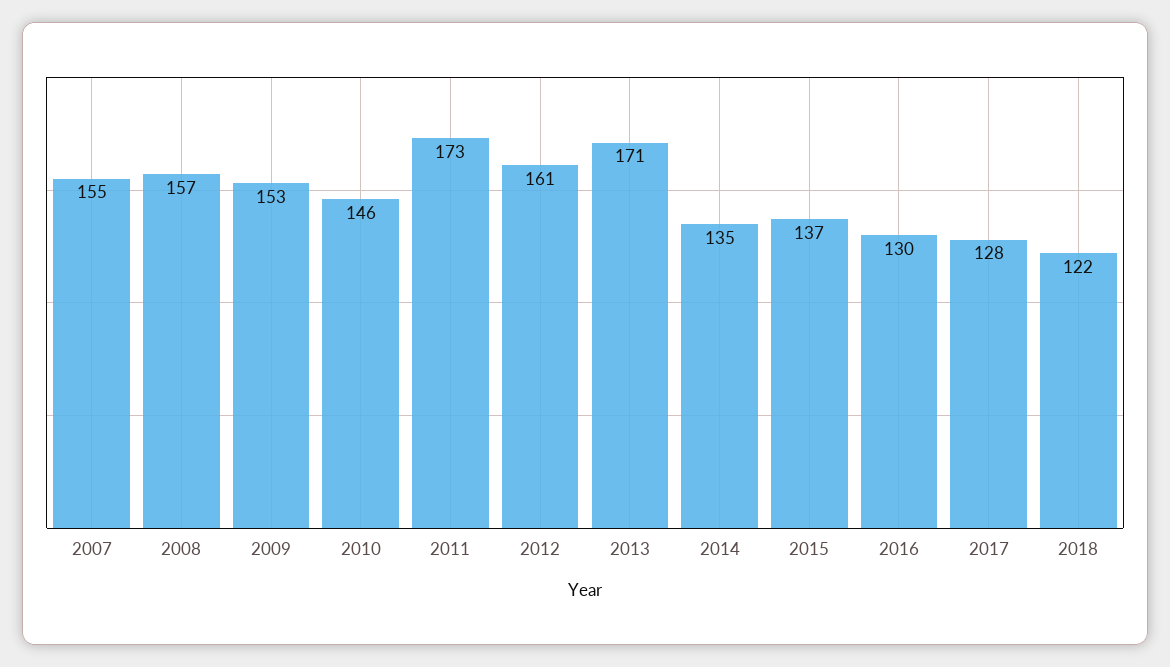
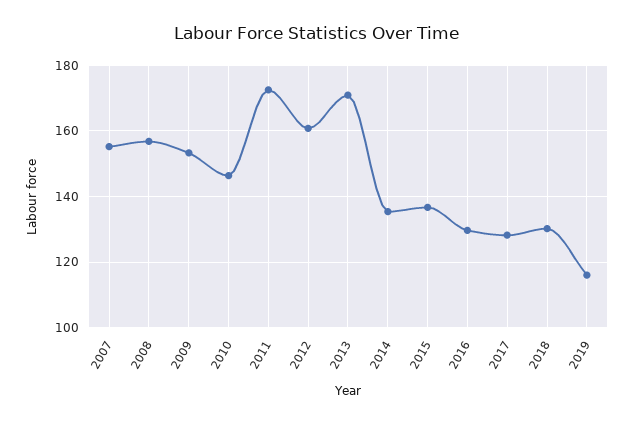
2018: 122 -> 130
2019: none -> 116

